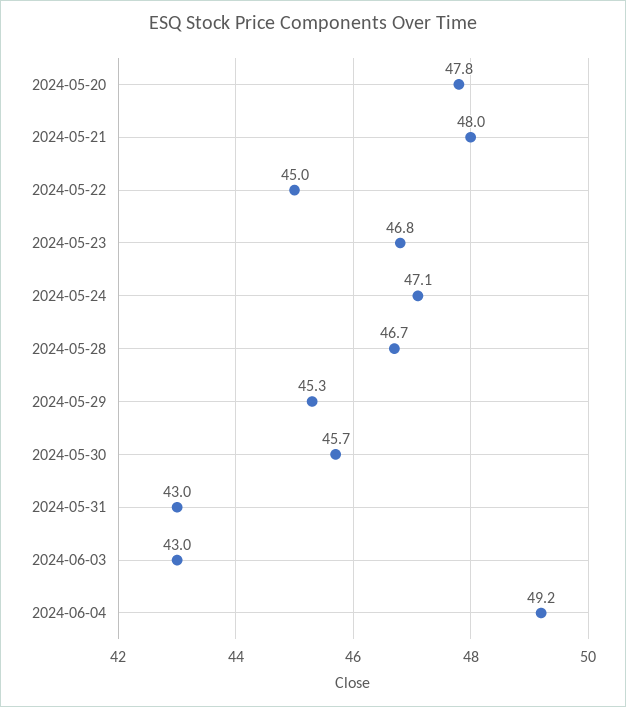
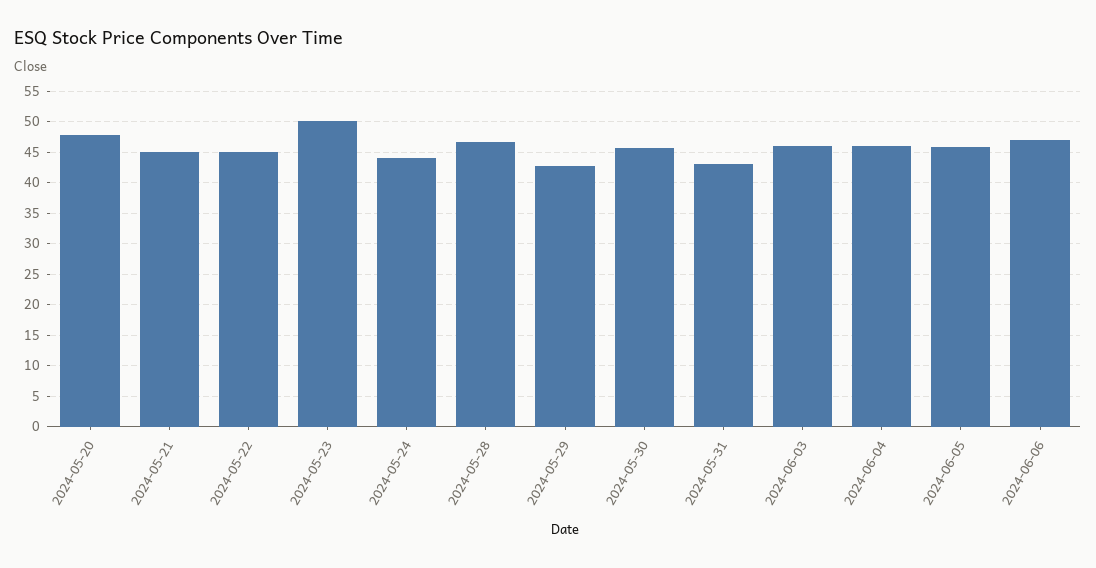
2024-05-21: 48 -> 45
2024-05-23: 46.8 -> 50
2024-05-24: 47.1 -> 44
2024-05-29: 45.3 -> 43
2024-06-03: 43 -> 46
2024-06-04: 49.2 -> 46
2024-06-05: none -> 46
2024-06-06: none -> 47

